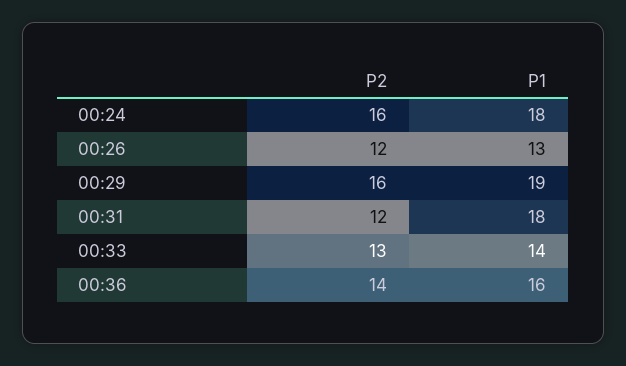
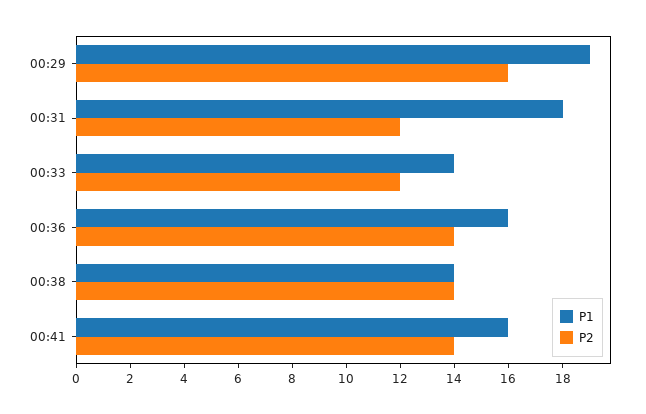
P2, 00:24: 16 -> none
P1, 00:24: 18 -> none
P2, 00:26: 12 -> none
P1, 00:26: 13 -> none
P2, 00:33: 13 -> 12
P1, 00:38: none -> 14
P2, 00:38: none -> 14
P1, 00:41: none -> 16
P2, 00:41: none -> 14

